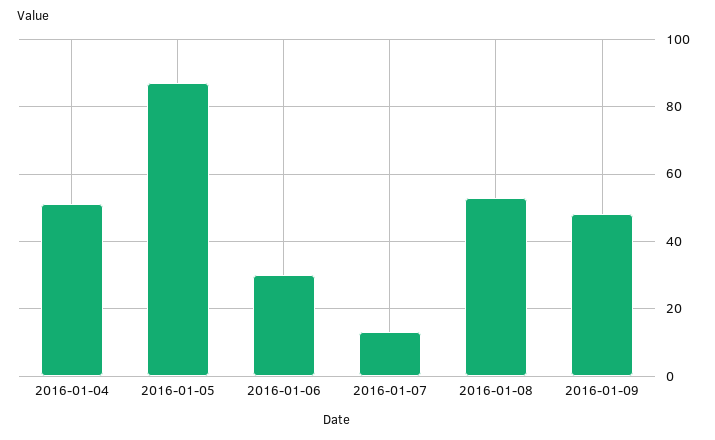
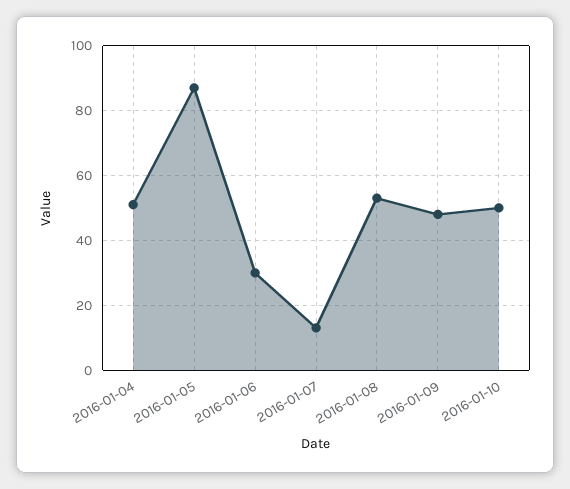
2016-01-10: none -> 50

